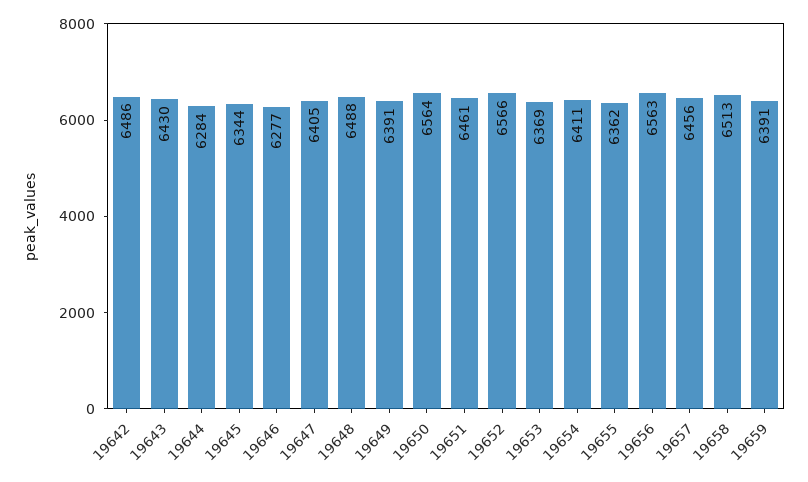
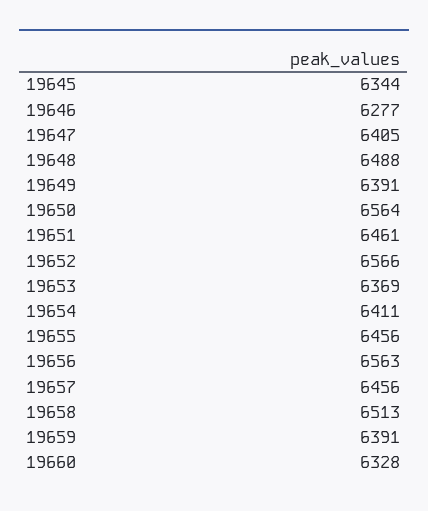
19642: 6486 -> none
19643: 6430 -> none
19644: 6284 -> none
19655: 6362 -> 6456
19660: none -> 6328

